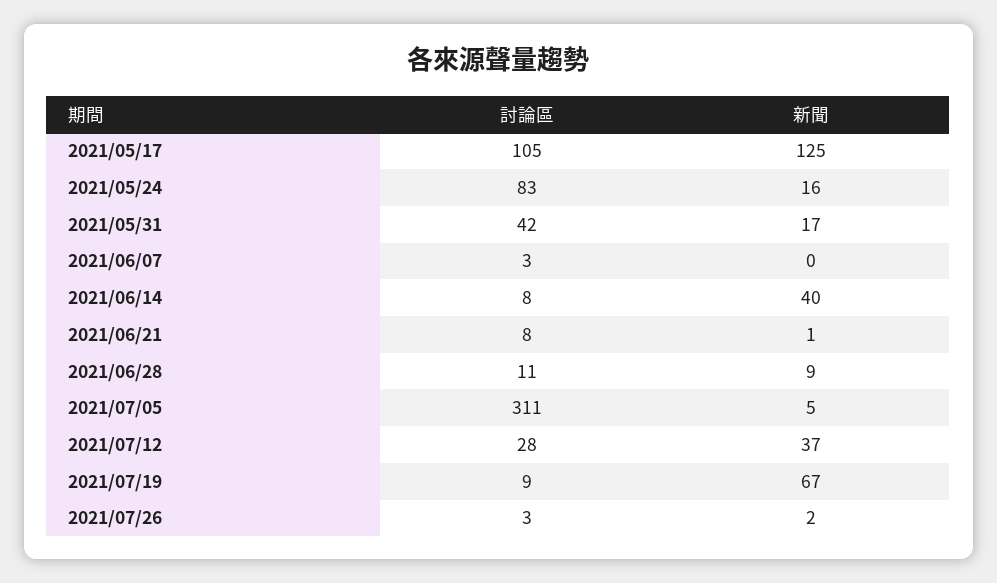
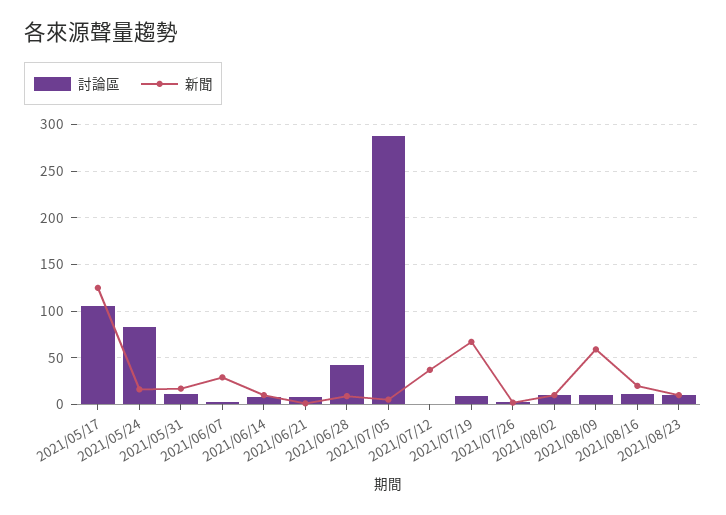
討論區, 2021/05/31: 42 -> 10
新聞, 2021/06/07: 0 -> 30
新聞, 2021/06/14: 40 -> 10
討論區, 2021/06/28: 11 -> 40
討論區, 2021/07/05: 311 -> 290
討論區, 2021/07/12: 28 -> 0
討論區, 2021/08/02: none -> 10
新聞, 2021/08/02: none -> 10
討論區, 2021/08/09: none -> 10
新聞, 2021/08/09: none -> 60
討論區, 2021/08/16: none -> 10
新聞, 2021/08/16: none -> 20
討論區, 2021/08/23: none -> 10
新聞, 2021/08/23: none -> 10

